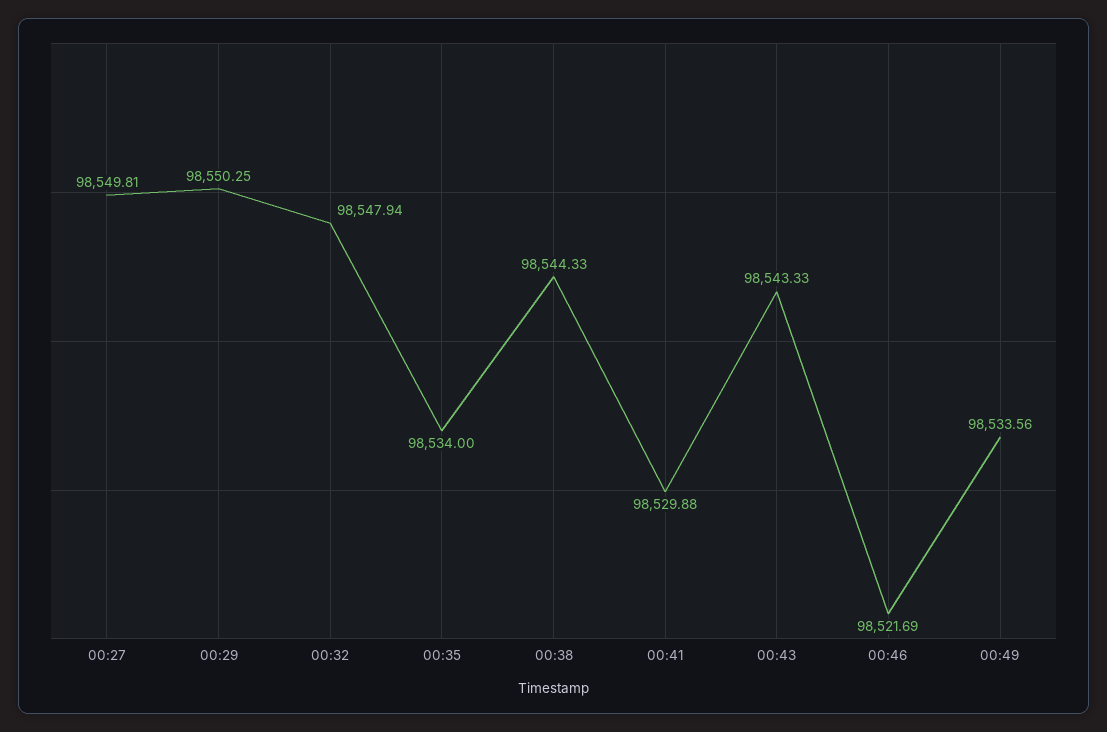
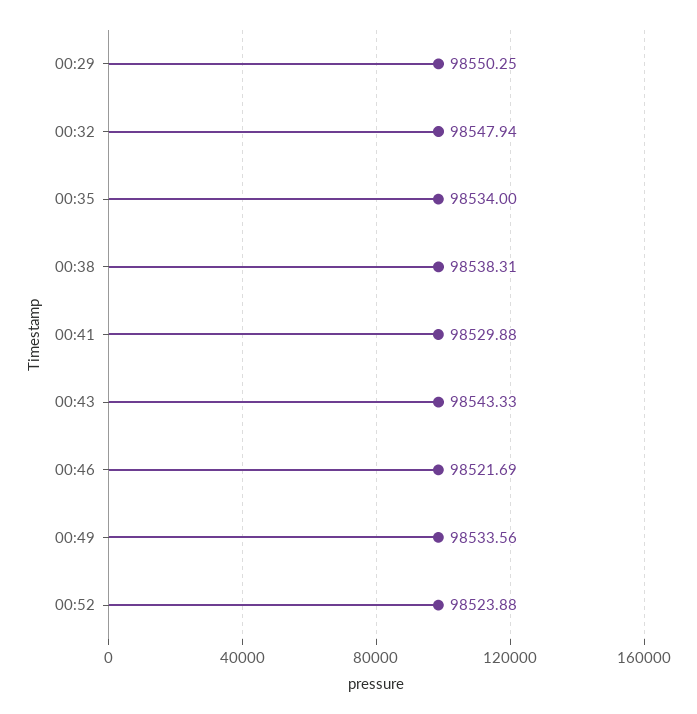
00:27: 98549.81 -> none
00:38: 98544.33 -> 98538.31
00:52: none -> 98523.88

